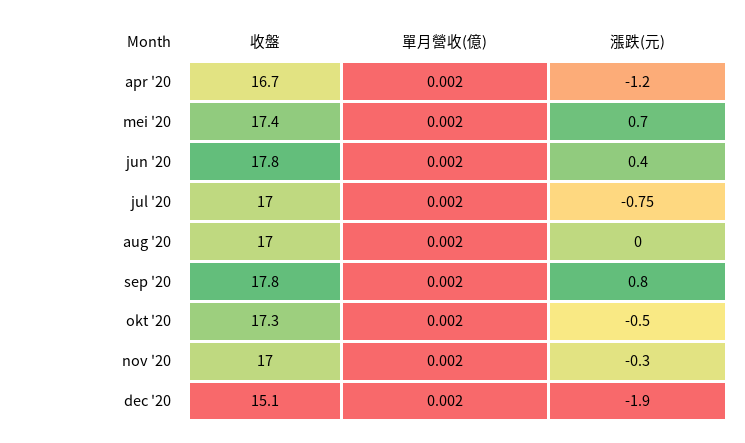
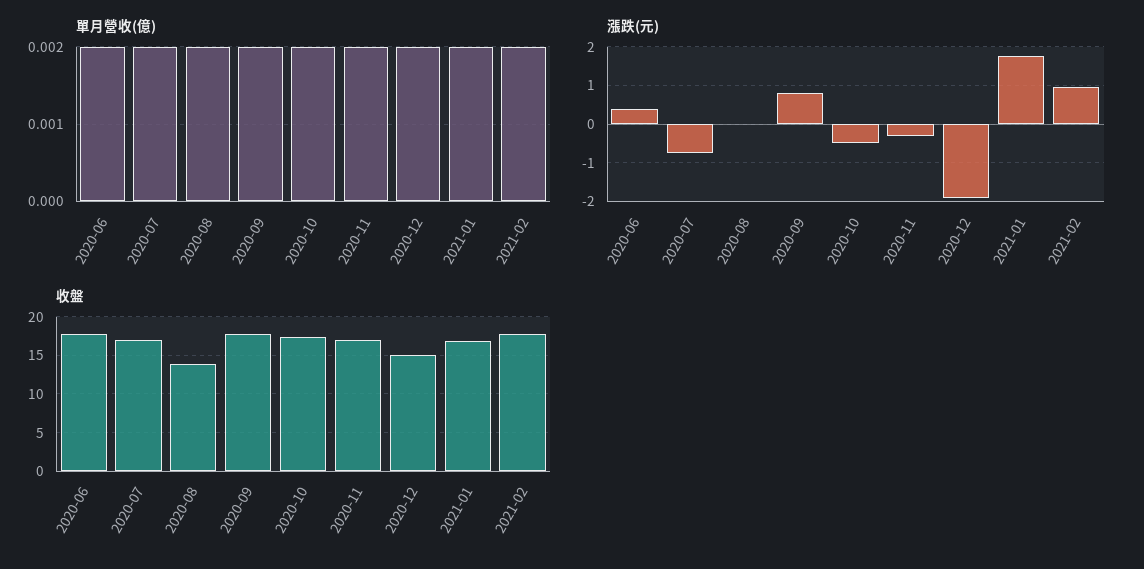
收盤, apr '20: 16.7 -> none
單月營收(億), apr '20: 0.002 -> none
漲跌(元), apr '20: -1.2 -> none
收盤, mei '20: 17.4 -> none
單月營收(億), mei '20: 0.002 -> none
漲跌(元), mei '20: 0.7 -> none
收盤, aug '20: 17 -> 14
單月營收(億), 2021-01: none -> 0.002
單月營收(億), 2021-02: none -> 0.002
漲跌(元), 2021-01: none -> 1.8
漲跌(元), 2021-02: none -> 1
收盤, 2021-01: none -> 17
收盤, 2021-02: none -> 18

